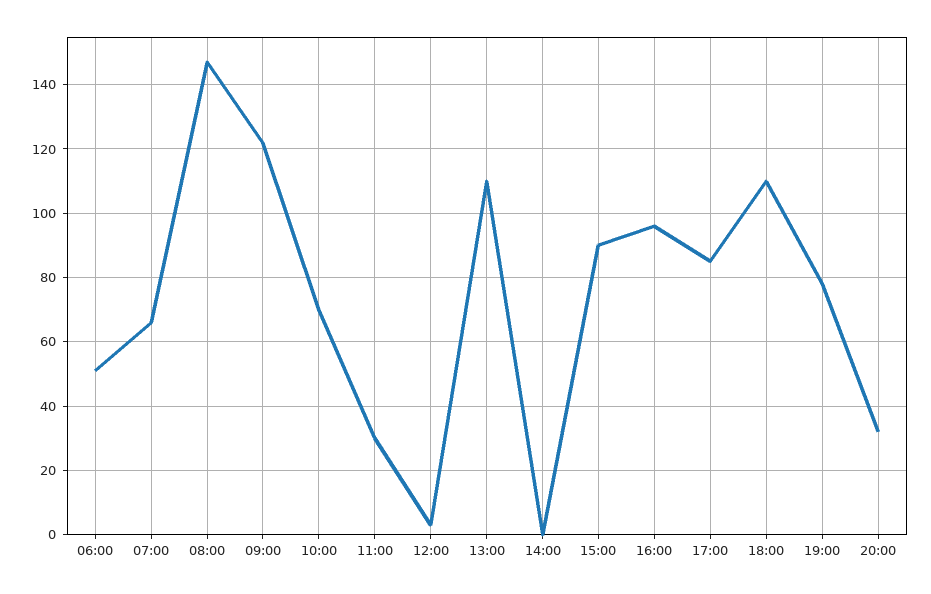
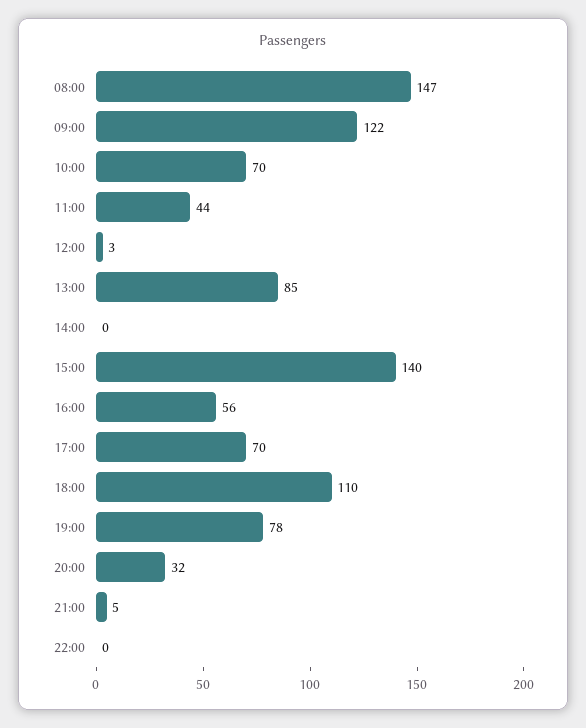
06:00: 50 -> none
07:00: 65 -> none
11:00: 30 -> 44
13:00: 110 -> 85
15:00: 90 -> 140
16:00: 95 -> 56
17:00: 85 -> 70
21:00: none -> 5
22:00: none -> 0

